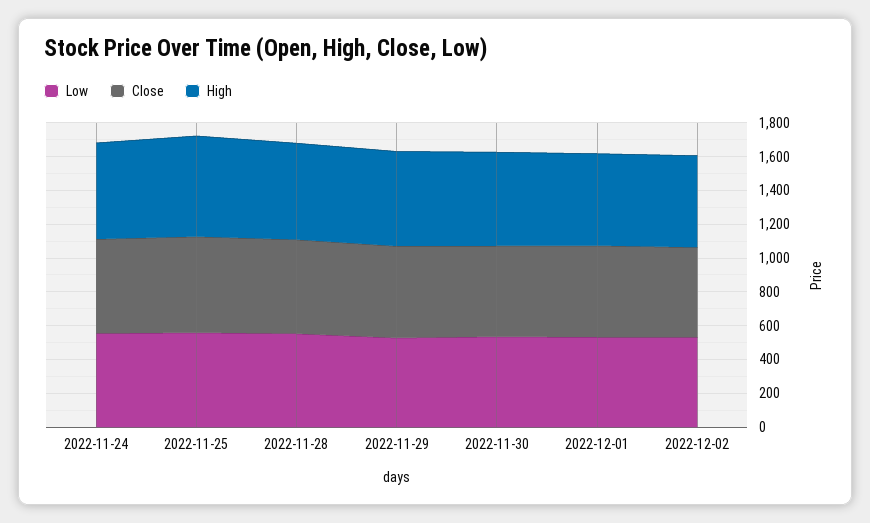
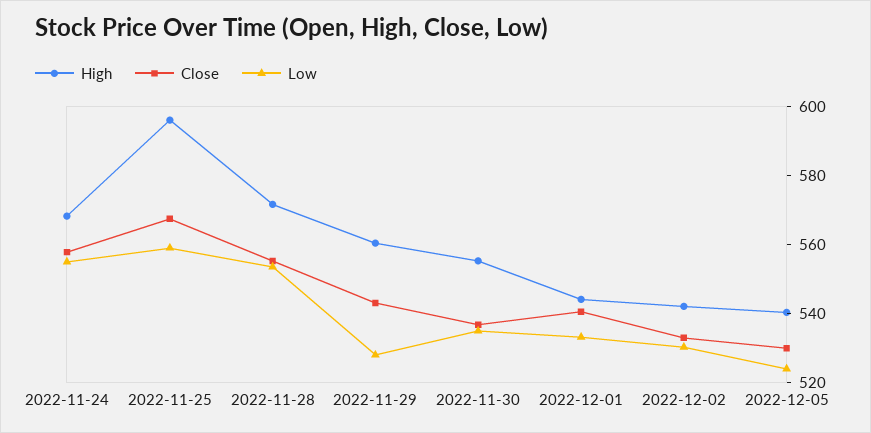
High, 2022-12-05: none -> 540
Close, 2022-12-05: none -> 530
Low, 2022-12-05: none -> 525

